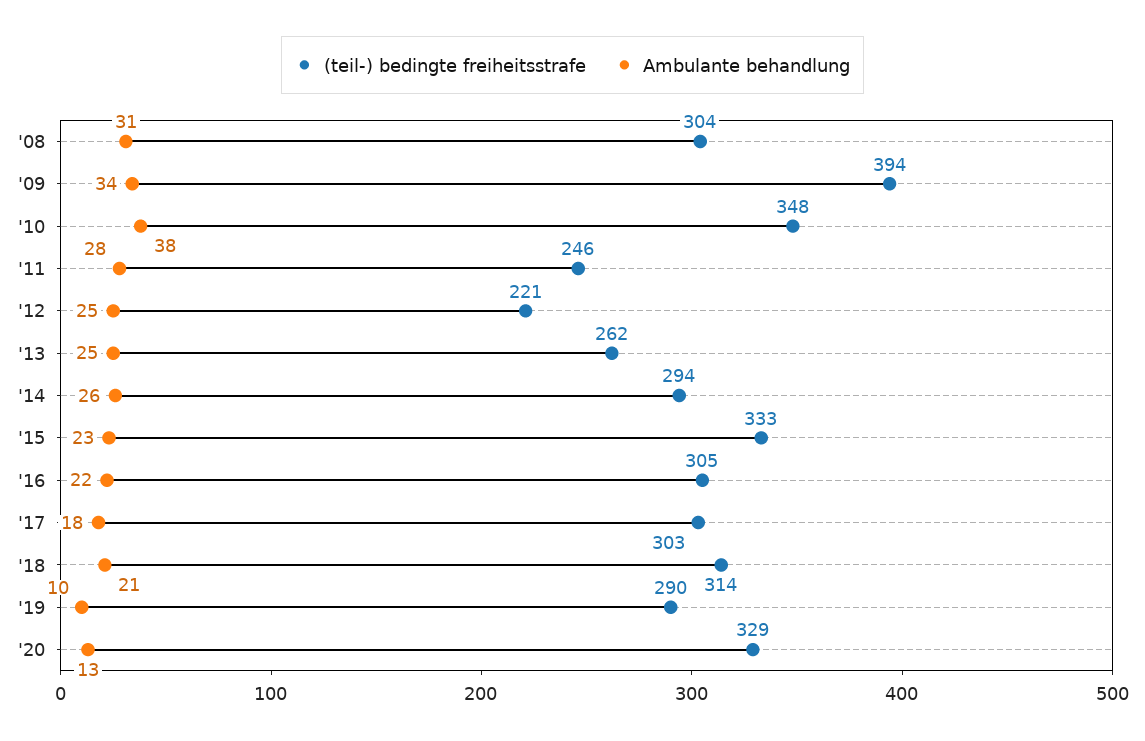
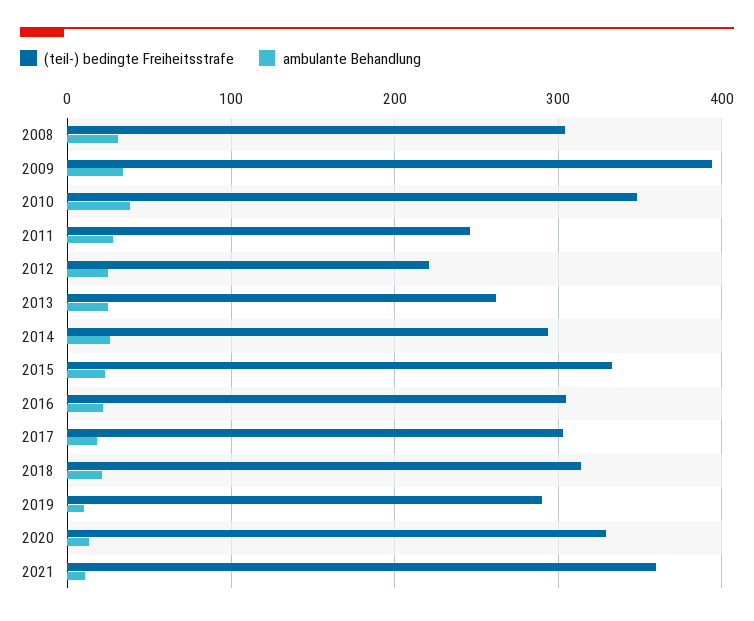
(teil-) bedingte freiheitsstrafe, 2021: none -> 360
Ambulante behandlung, 2021: none -> 10

